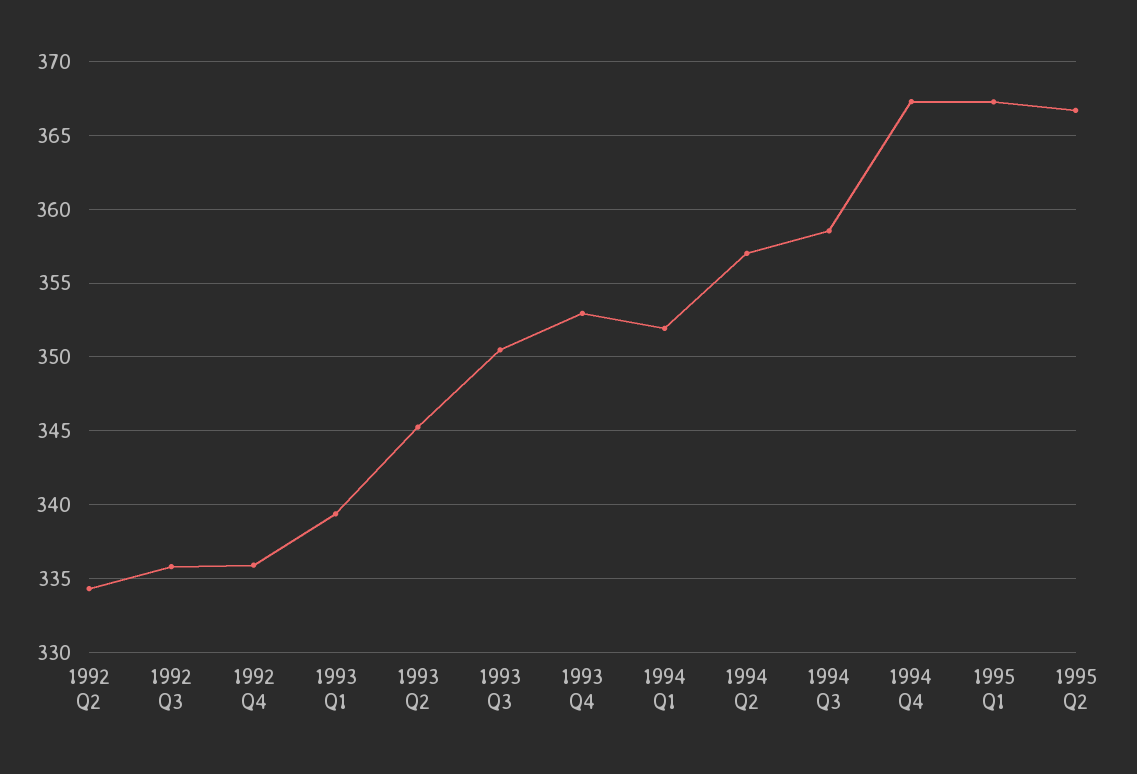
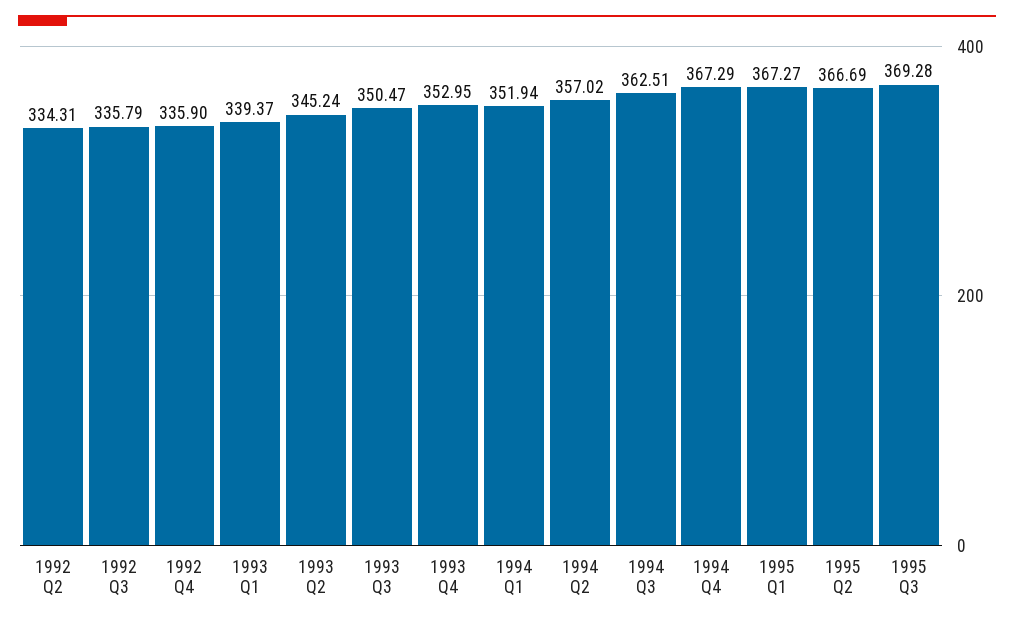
1994 Q3: 358.5 -> 362.51
1995 Q3: none -> 369.28

